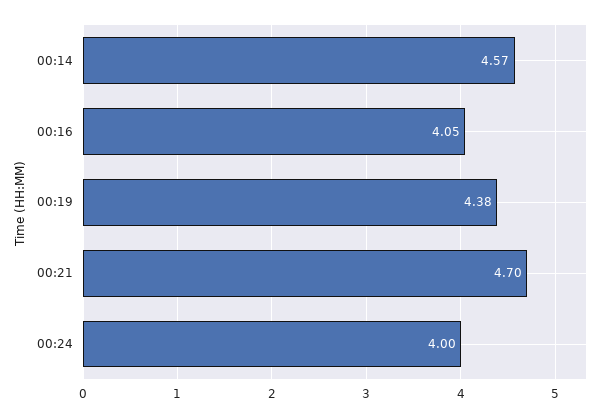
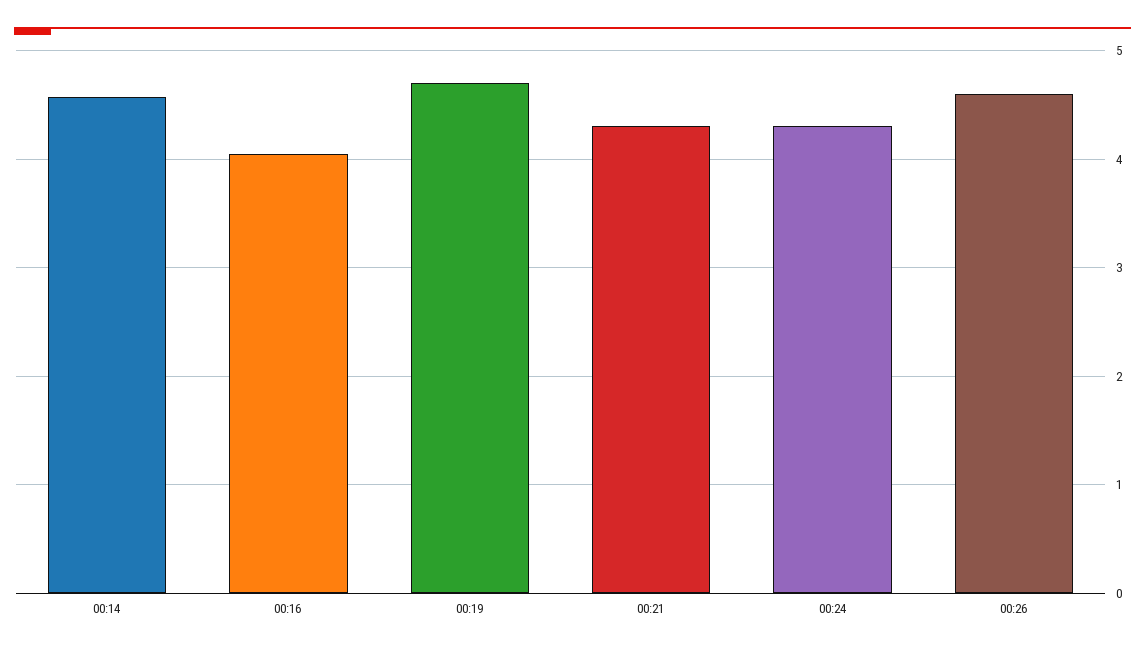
00:19: 4.38 -> 4.7
00:21: 4.7 -> 4.3
00:24: 4 -> 4.3
00:26: none -> 4.6

